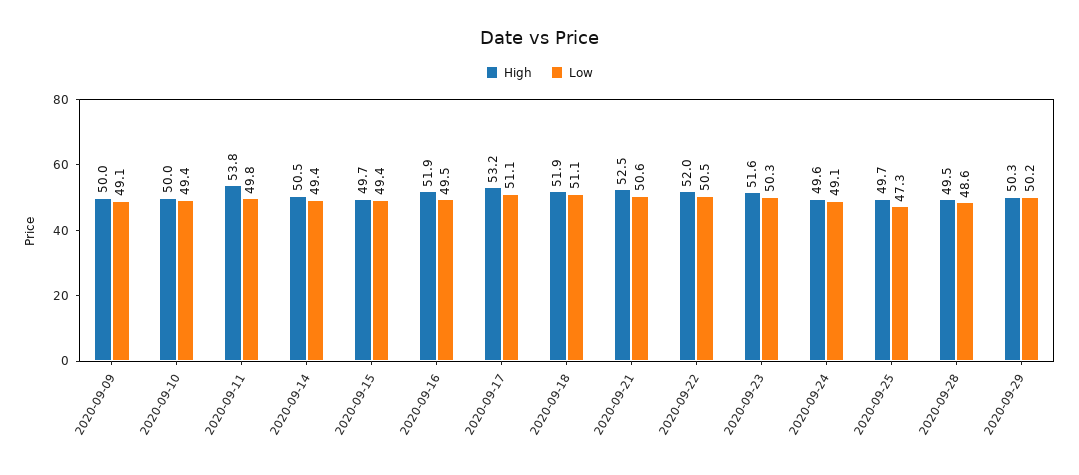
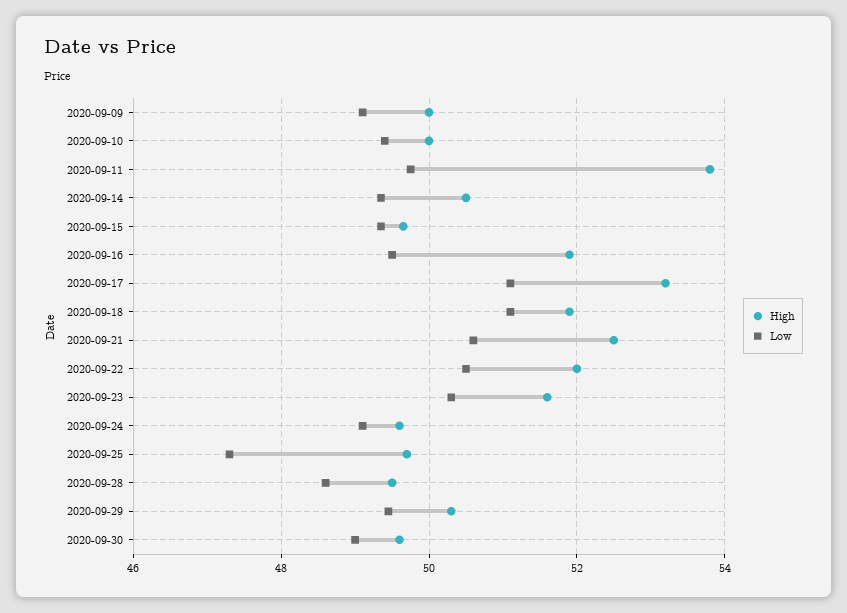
Low, 2020-09-29: 50.2 -> 49.4
High, 2020-09-30: none -> 49.6
Low, 2020-09-30: none -> 49

